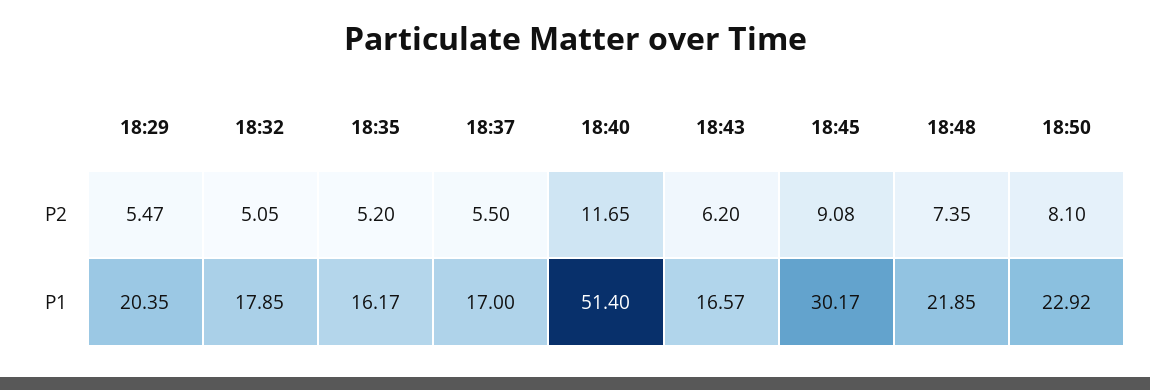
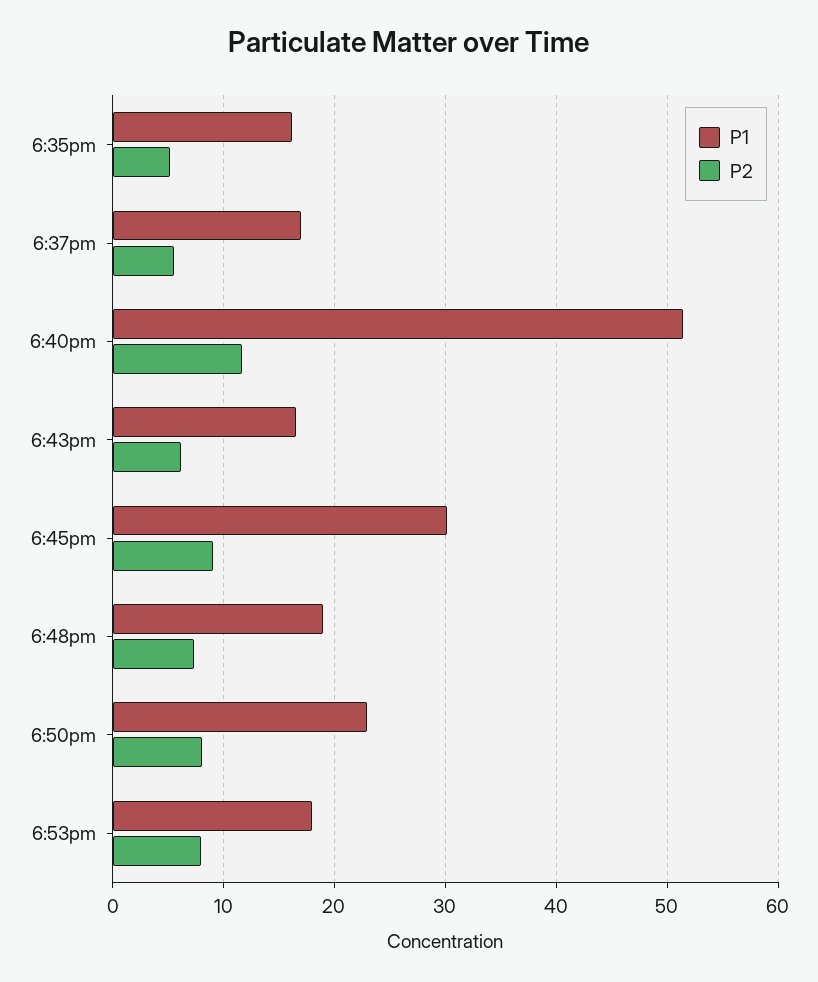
P2, 18:29: 5.47 -> none
P2, 18:32: 5.05 -> none
P1, 18:29: 20.35 -> none
P1, 18:32: 17.85 -> none
P1, 18:48: 21.85 -> 19
P1, 6:53pm: none -> 18
P2, 6:53pm: none -> 8

